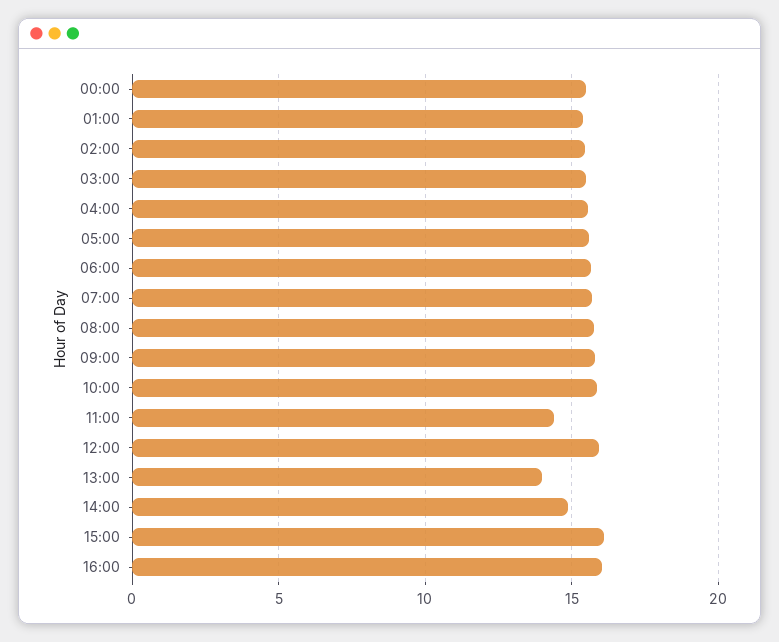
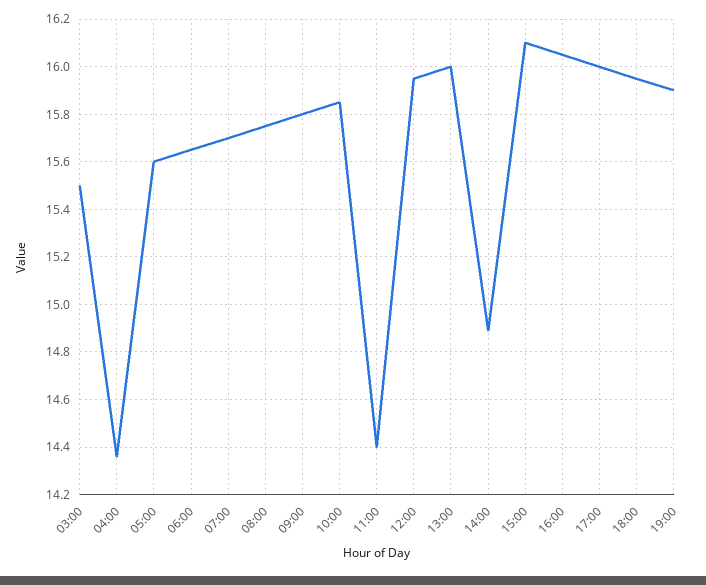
00:00: 15.5 -> none
01:00: 15.5 -> none
02:00: 15.5 -> none
04:00: 15.5 -> 14.35
13:00: 14 -> 16
17:00: none -> 16
18:00: none -> 15.95
19:00: none -> 15.9

